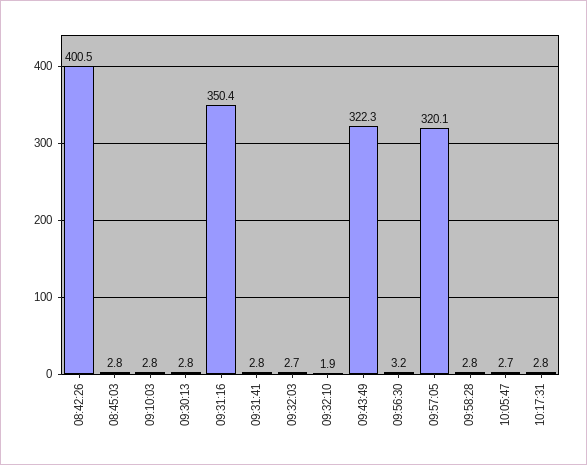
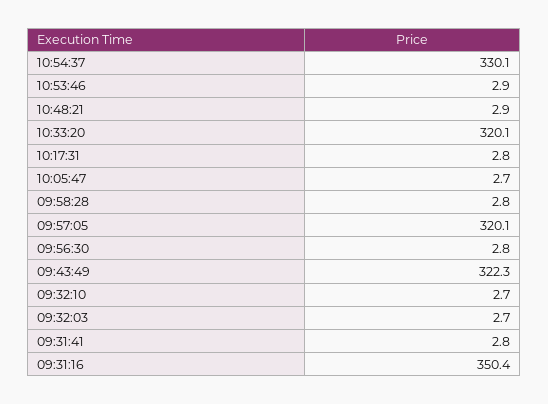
08:42:26: 400.5 -> none
08:45:03: 2.8 -> none
09:10:03: 2.8 -> none
09:30:13: 2.8 -> none
09:32:10: 1.9 -> 2.7
09:56:30: 3.2 -> 2.8
10:54:37: none -> 330.1
10:53:46: none -> 2.9
10:48:21: none -> 2.9
10:33:20: none -> 320.1

